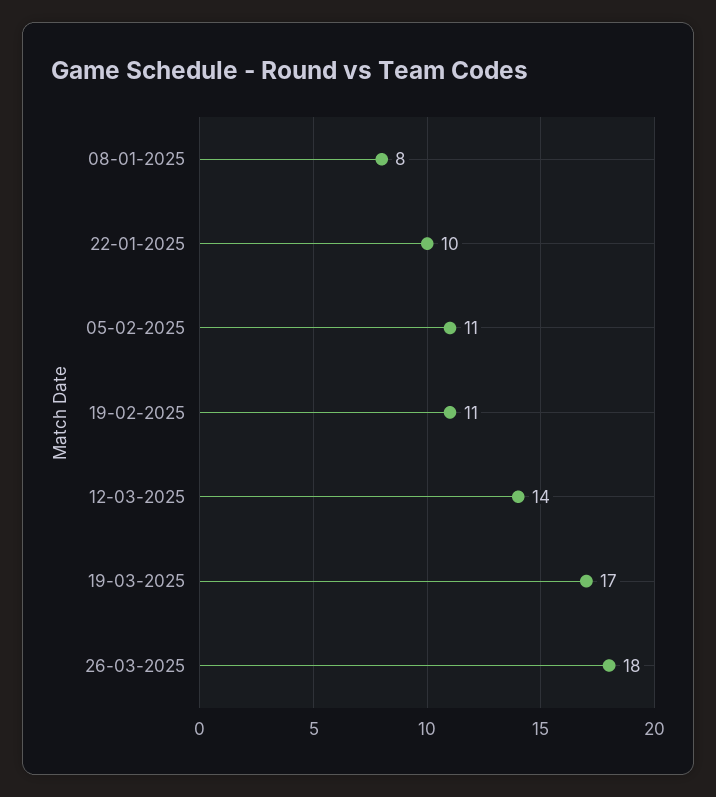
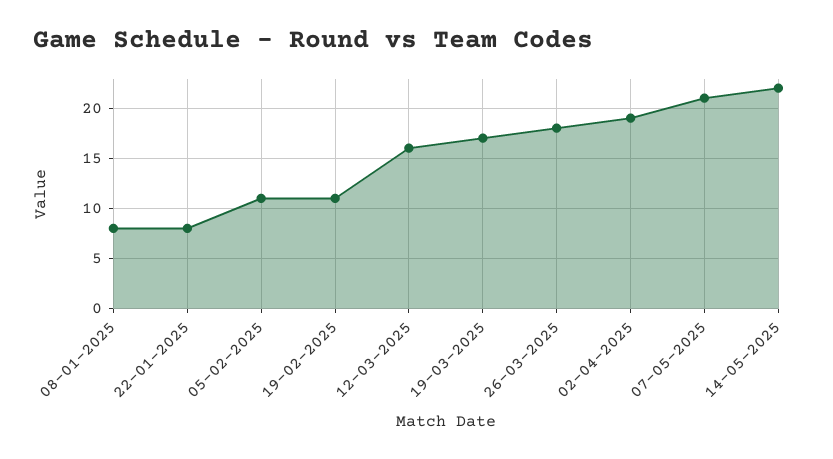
22-01-2025: 10 -> 8
12-03-2025: 14 -> 16
02-04-2025: none -> 19
07-05-2025: none -> 21
14-05-2025: none -> 22

